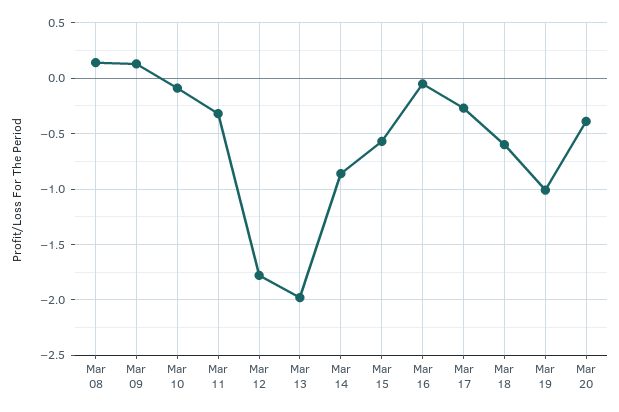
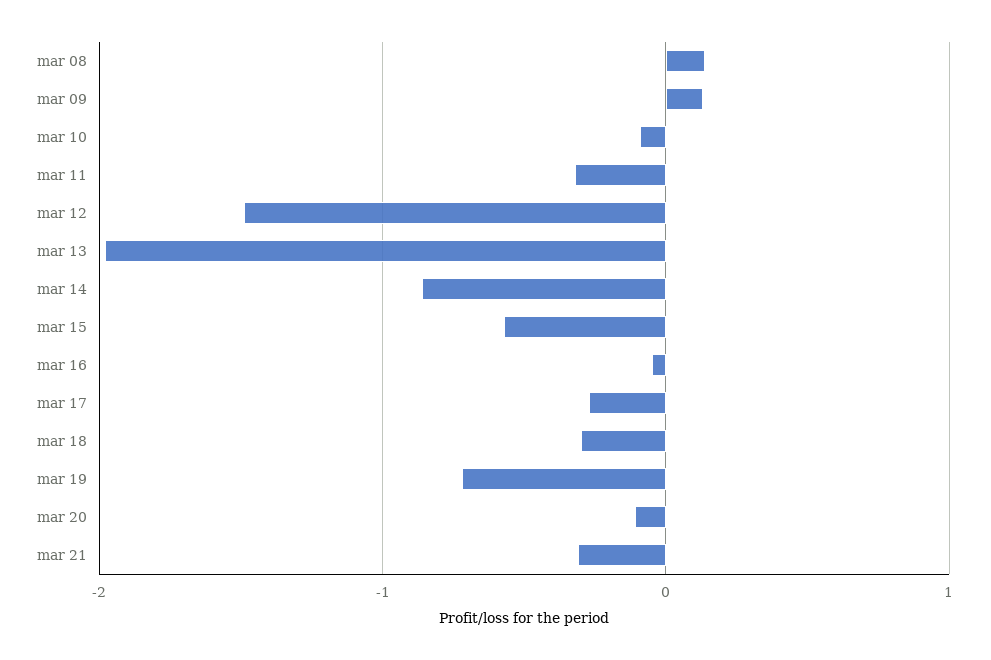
Mar 12: -1.8 -> -1.5
Mar 18: -0.6 -> -0.3
Mar 19: -1 -> -0.7
Mar 20: -0.4 -> -0.1
mar 21: none -> -0.3

